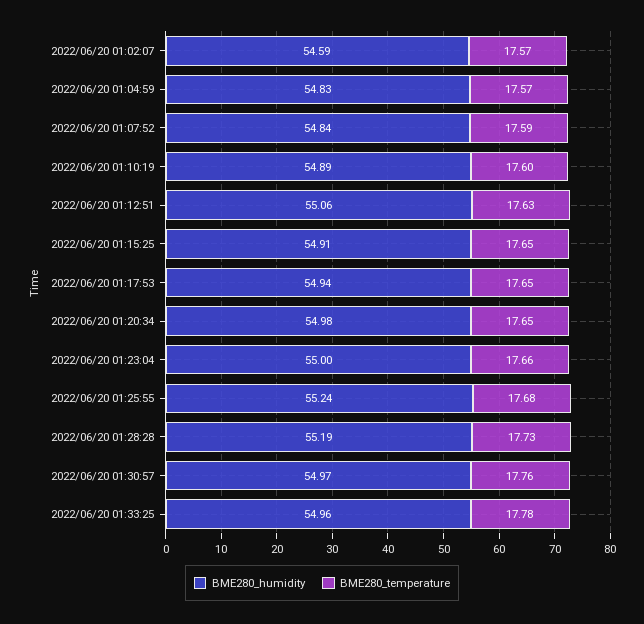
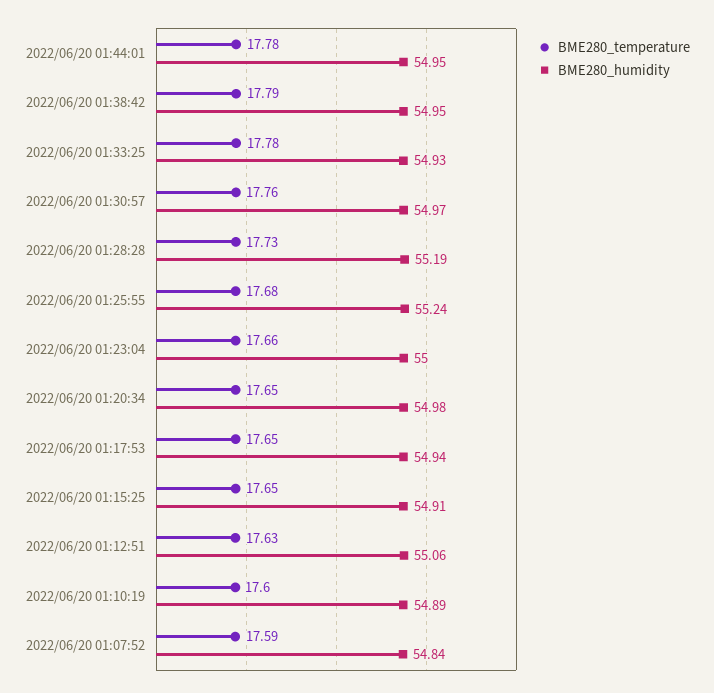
BME280_humidity, 2022/06/20 01:02:07: 54.59 -> none
BME280_temperature, 2022/06/20 01:02:07: 17.57 -> none
BME280_humidity, 2022/06/20 01:04:59: 54.83 -> none
BME280_temperature, 2022/06/20 01:04:59: 17.57 -> none
BME280_humidity, 2022/06/20 01:33:25: 54.96 -> 54.93
BME280_temperature, 2022/06/20 01:44:01: none -> 17.78
BME280_humidity, 2022/06/20 01:44:01: none -> 54.95
BME280_temperature, 2022/06/20 01:38:42: none -> 17.79
BME280_humidity, 2022/06/20 01:38:42: none -> 54.95

